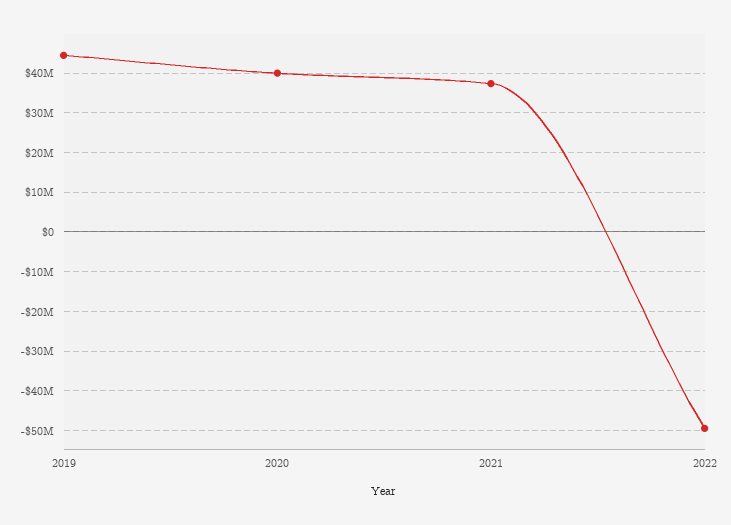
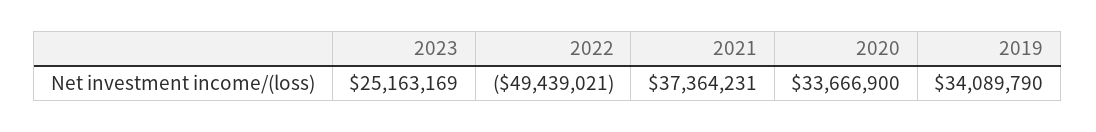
2019: 44000000 -> 34089790
2020: 40000000 -> 33666900
2023: none -> 25163169

